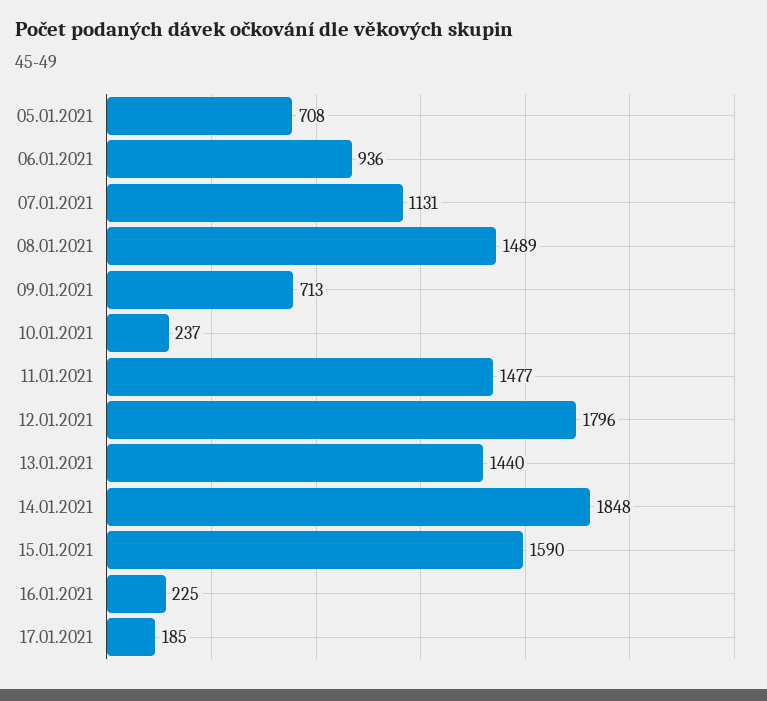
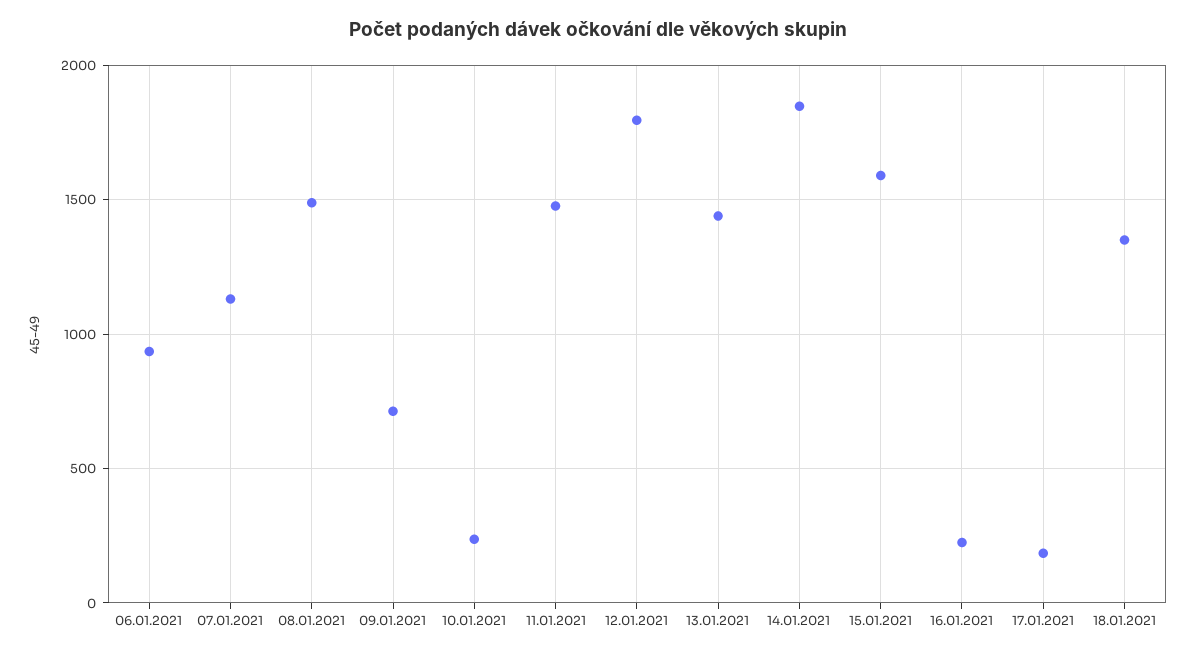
05.01.2021: 708 -> none
18.01.2021: none -> 1350

